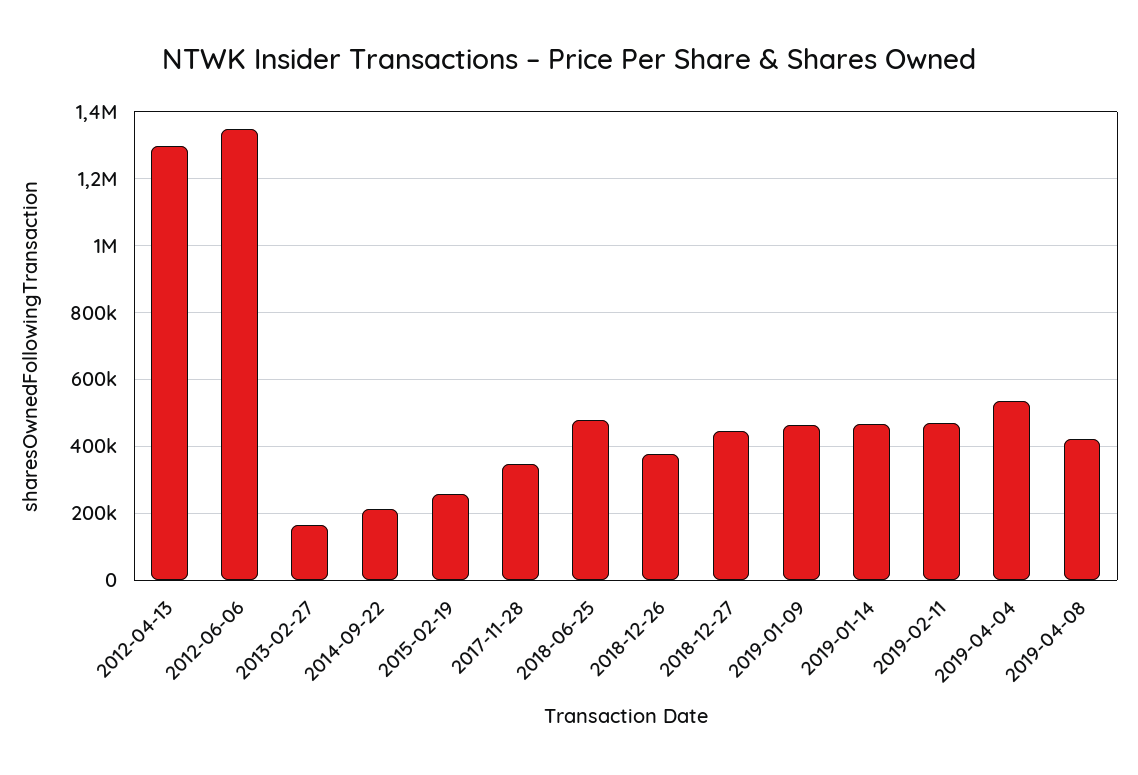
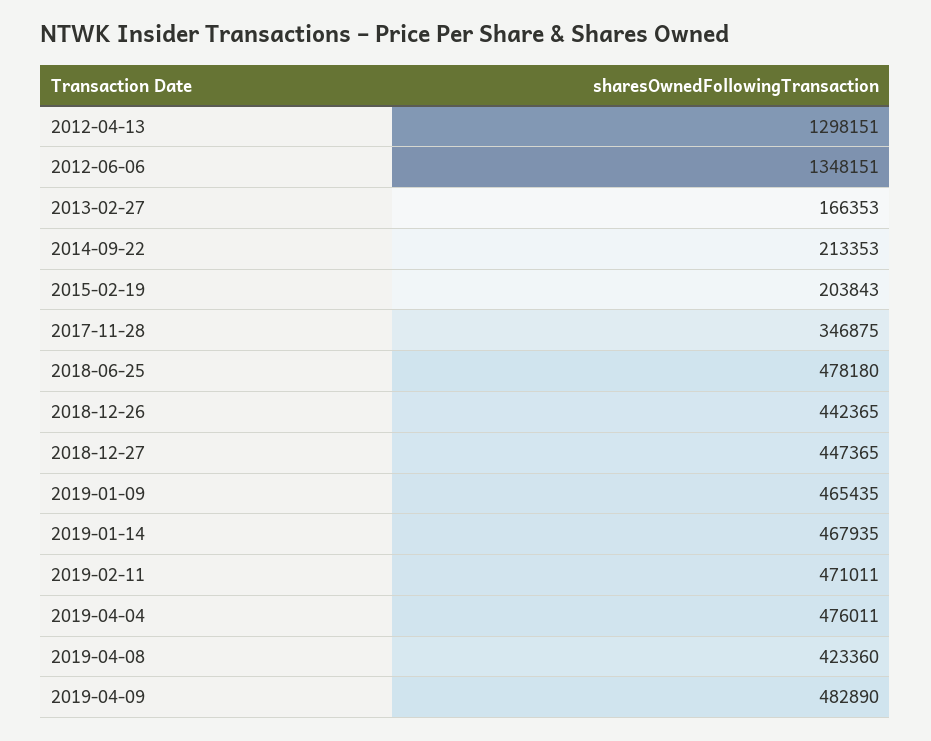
2015-02-19: 260000 -> 203843
2018-12-26: 380000 -> 442365
2019-04-04: 540000 -> 476011
2019-04-09: none -> 482890

